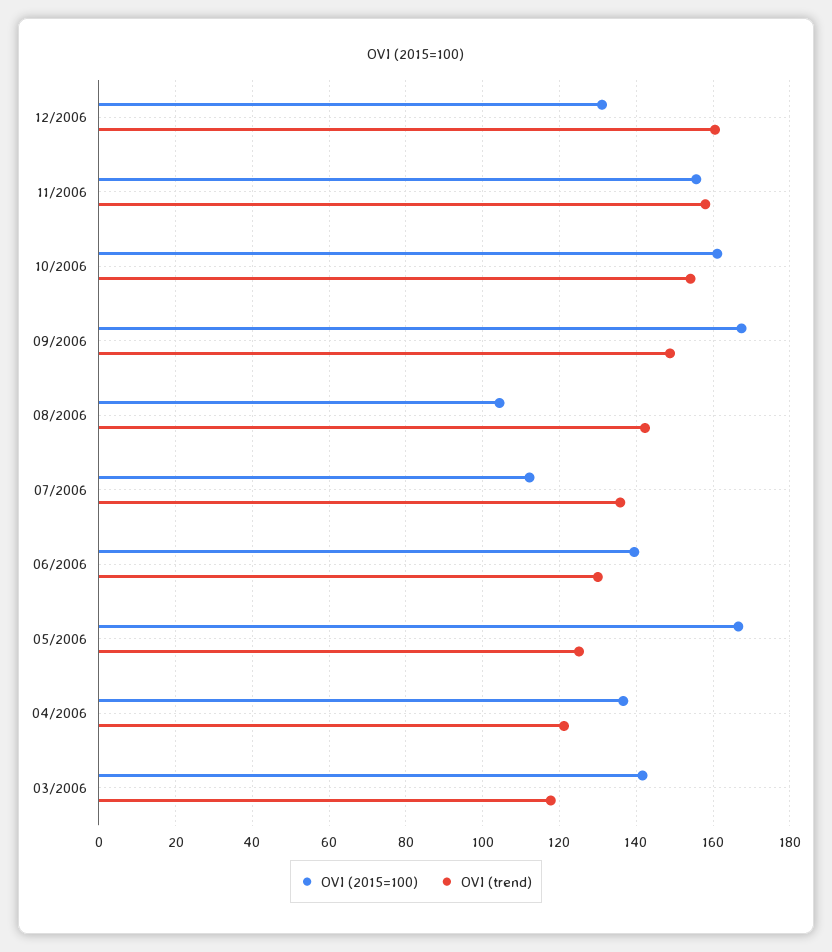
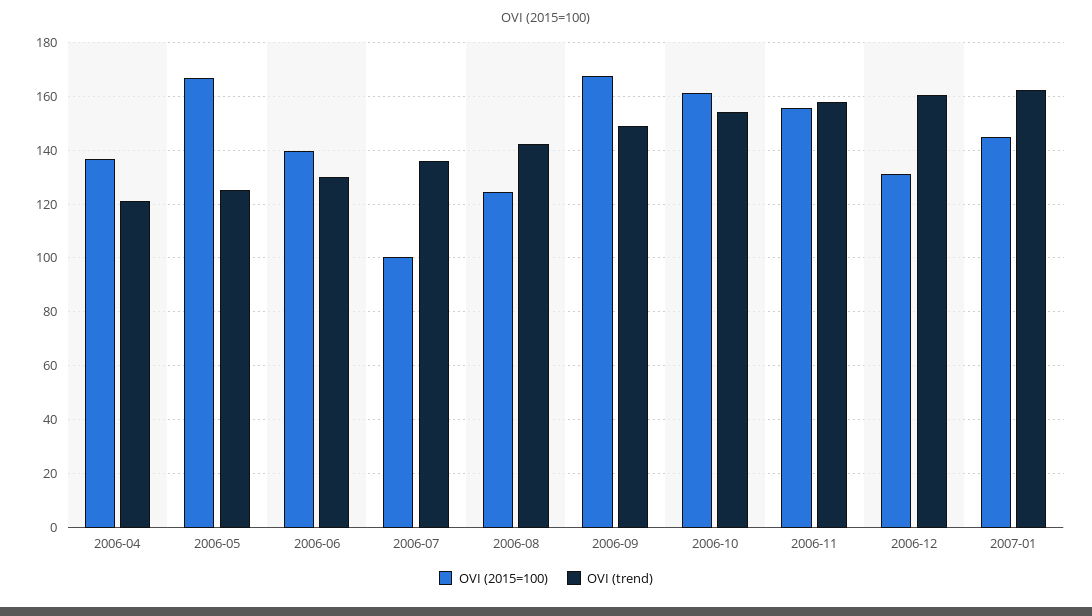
OVI (2015=100), 08/2006: 104 -> 125
OVI (2015=100), 07/2006: 112 -> 100
OVI (2015=100), 03/2006: 142 -> none
OVI (trend), 03/2006: 118 -> none
OVI (2015=100), 2007-01: none -> 145
OVI (trend), 2007-01: none -> 162.5

